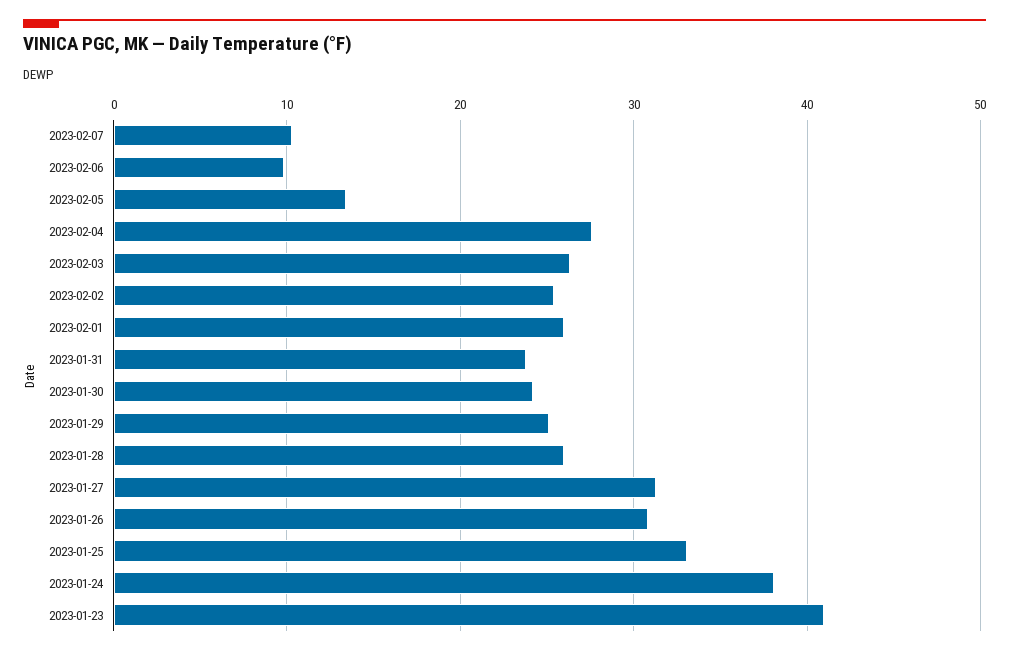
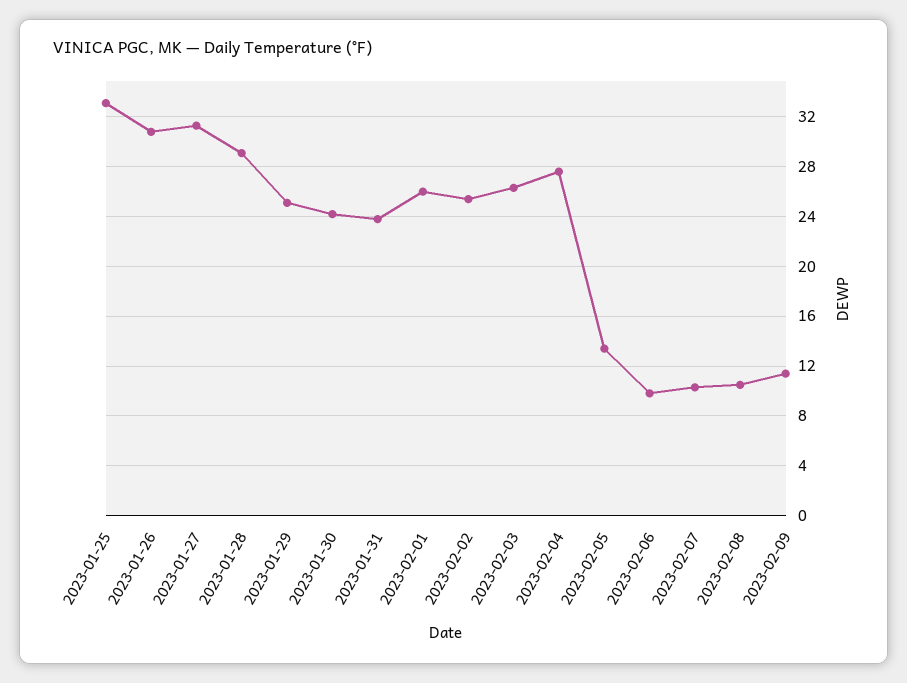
2023-01-28: 26 -> 29
2023-01-24: 38 -> none
2023-01-23: 41 -> none
2023-02-08: none -> 10.5
2023-02-09: none -> 11.5

